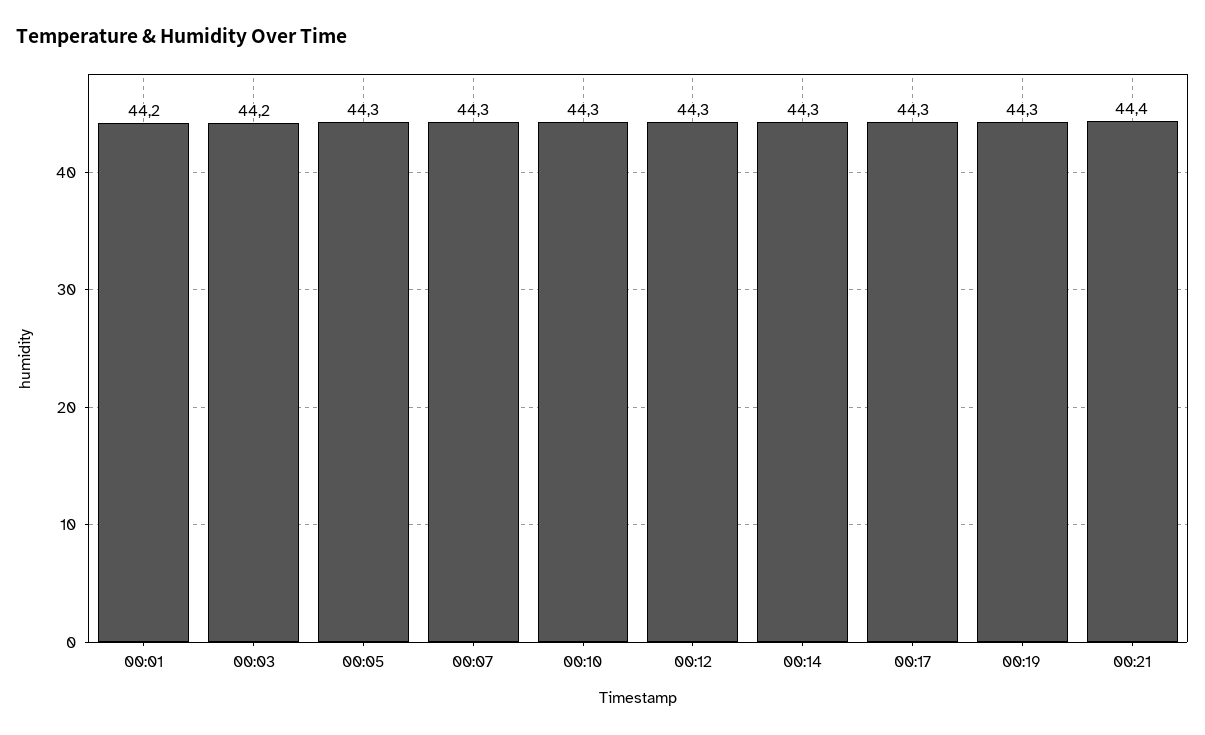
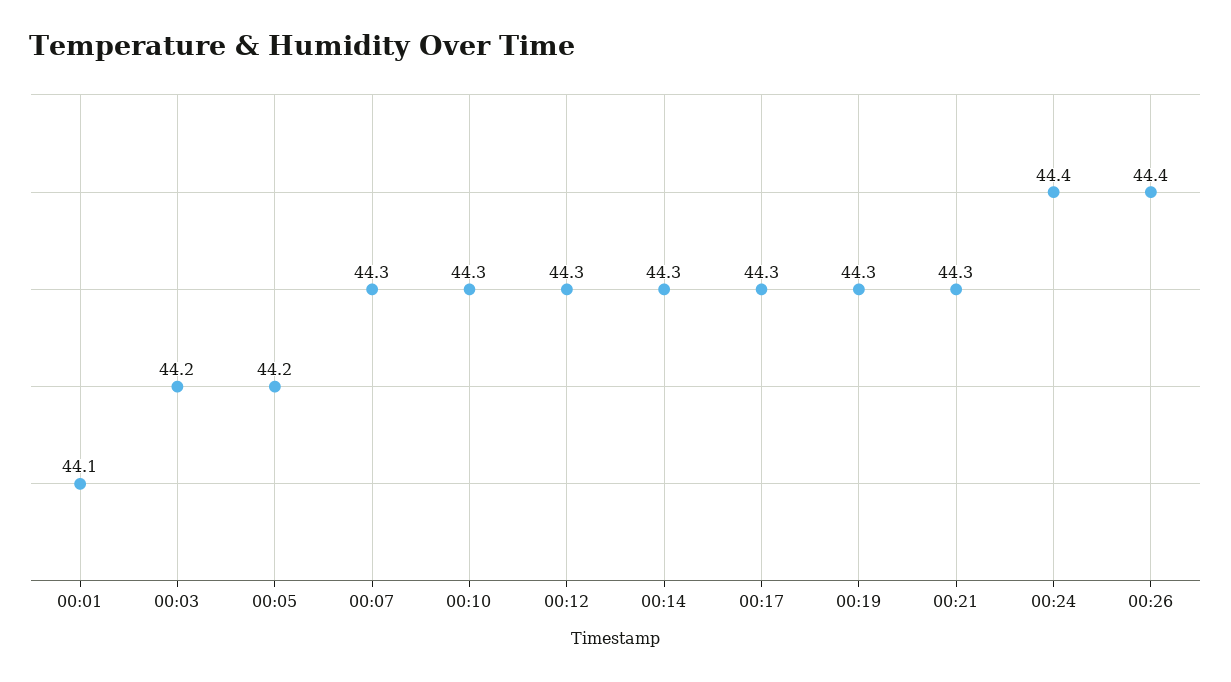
00:01: 44.2 -> 44.1
00:05: 44.3 -> 44.2
00:21: 44.4 -> 44.3
00:24: none -> 44.4
00:26: none -> 44.4

